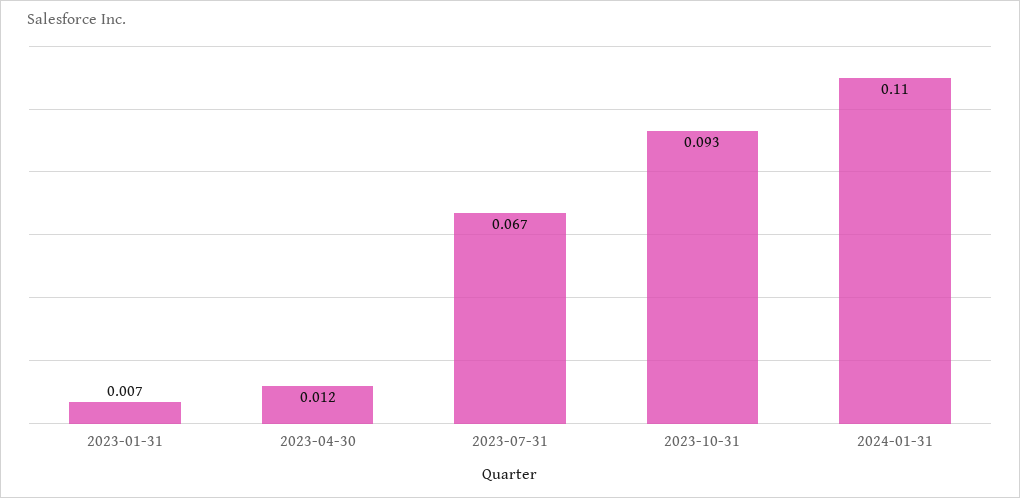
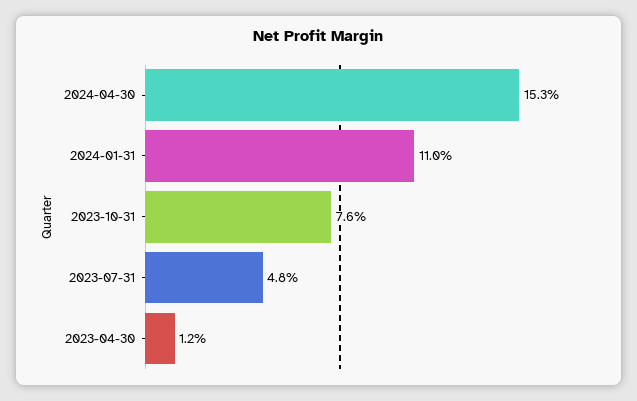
2023-01-31: 0.007 -> none
2023-07-31: 0.067 -> 0.048
2023-10-31: 0.093 -> 0.076
2024-04-30: none -> 0.153

